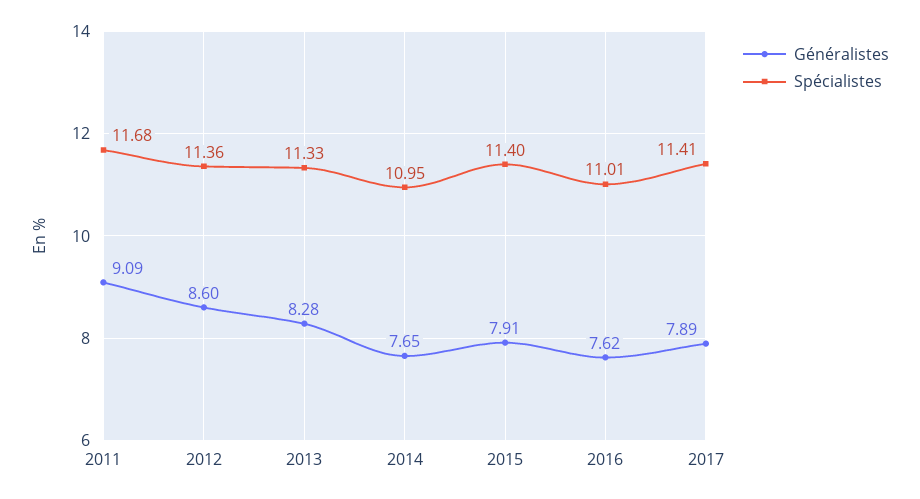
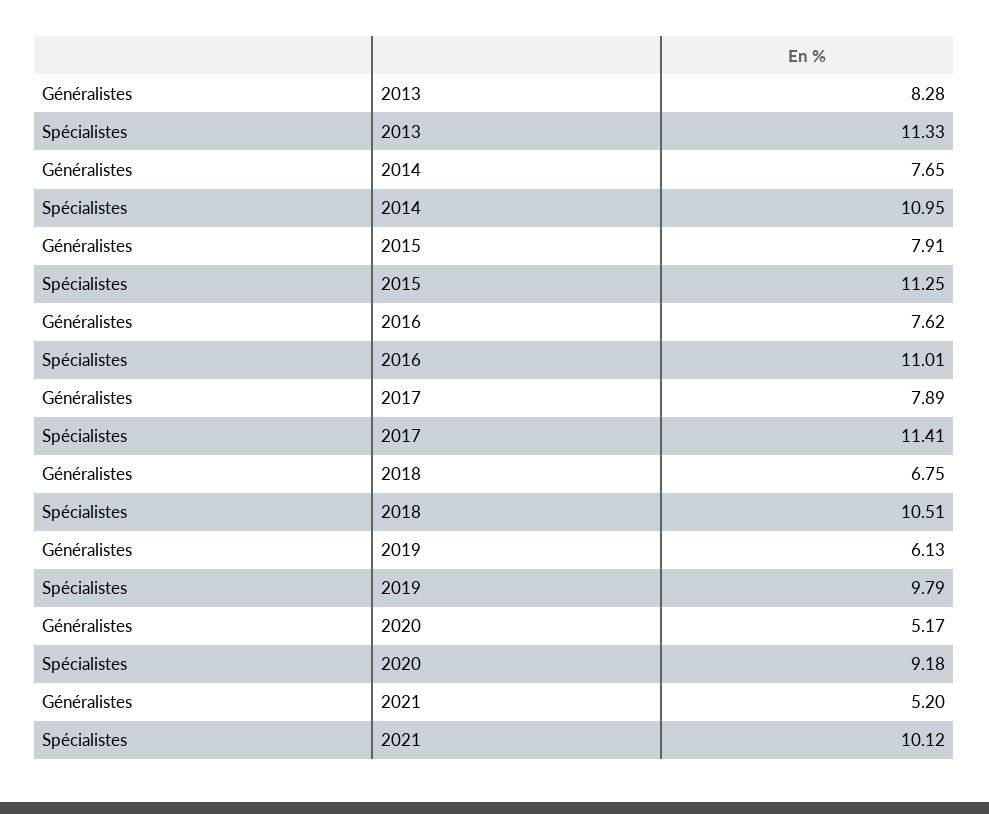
Généralistes, 2011: 9.09 -> none
Spécialistes, 2011: 11.68 -> none
Généralistes, 2012: 8.6 -> none
Spécialistes, 2012: 11.36 -> none
Spécialistes, 2015: 11.4 -> 11.25
Généralistes, 2018: none -> 6.75
Spécialistes, 2018: none -> 10.51
Généralistes, 2019: none -> 6.13
Spécialistes, 2019: none -> 9.79
Généralistes, 2020: none -> 5.17
Spécialistes, 2020: none -> 9.18
Généralistes, 2021: none -> 5.2
Spécialistes, 2021: none -> 10.12

